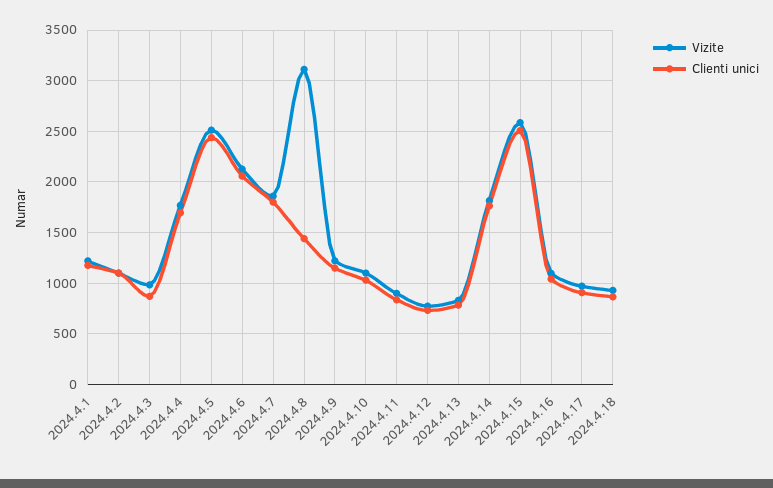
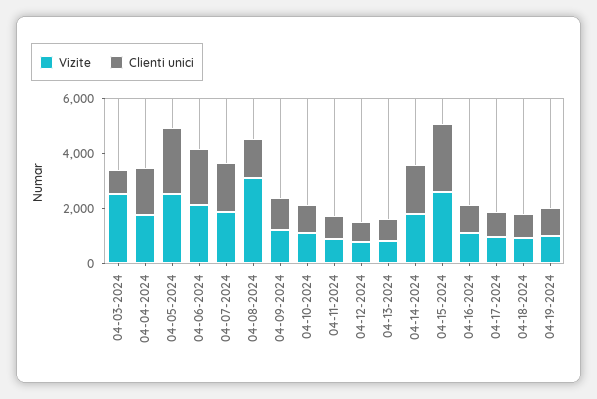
Vizite, 2024.4.1: 1200 -> none
Clienti unici, 2024.4.1: 1200 -> none
Vizite, 2024.4.2: 1100 -> none
Clienti unici, 2024.4.2: 1100 -> none
Vizite, 2024.4.3: 1000 -> 2500
Vizite, 04-19-2024: none -> 1000
Clienti unici, 04-19-2024: none -> 1000

